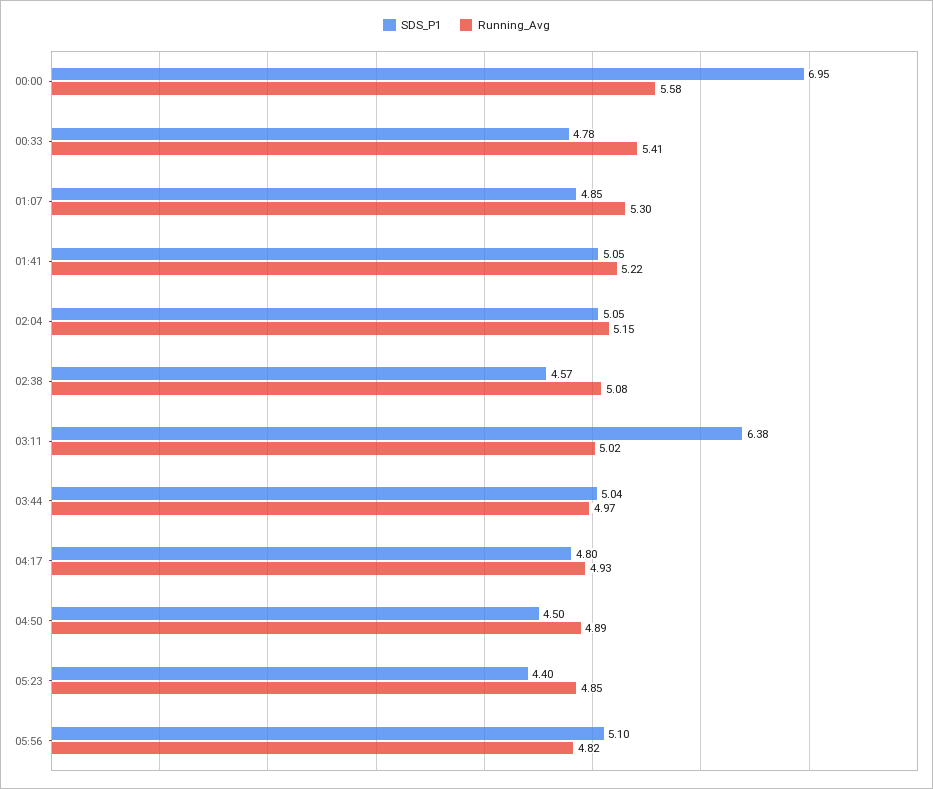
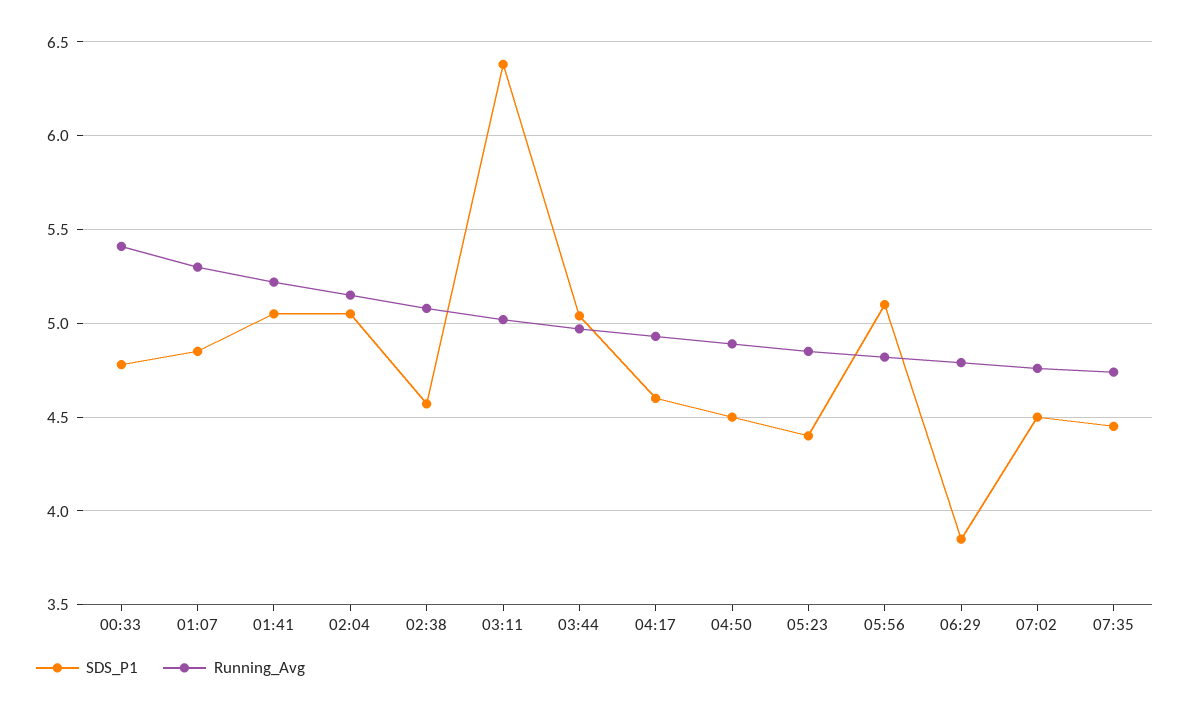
SDS_P1, 00:00: 6.95 -> none
Running_Avg, 00:00: 5.58 -> none
SDS_P1, 04:17: 4.8 -> 4.6
SDS_P1, 06:29: none -> 3.85
Running_Avg, 06:29: none -> 4.8
SDS_P1, 07:02: none -> 4.5
Running_Avg, 07:02: none -> 4.75
SDS_P1, 07:35: none -> 4.45
Running_Avg, 07:35: none -> 4.75

